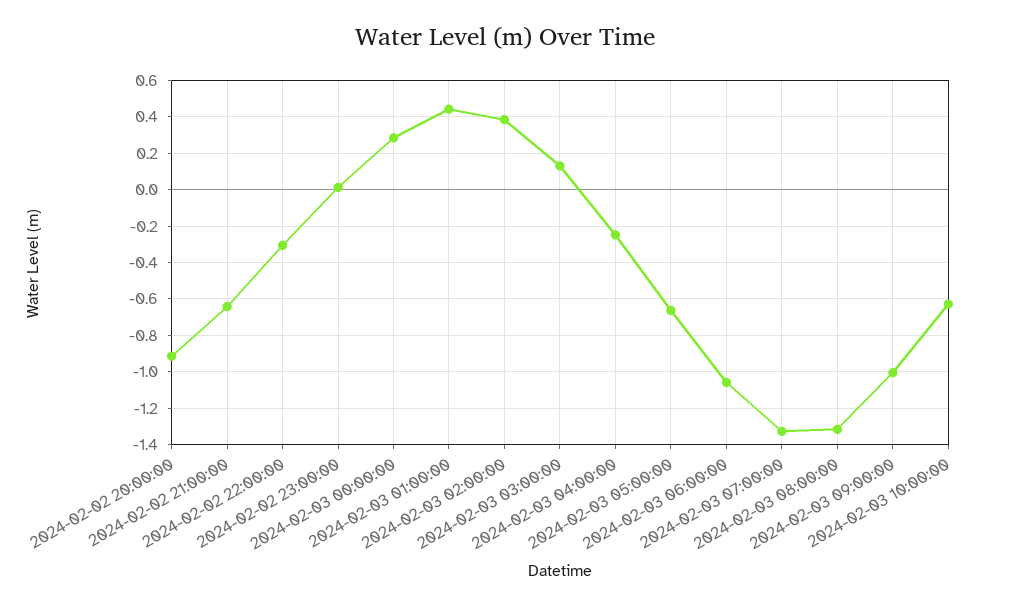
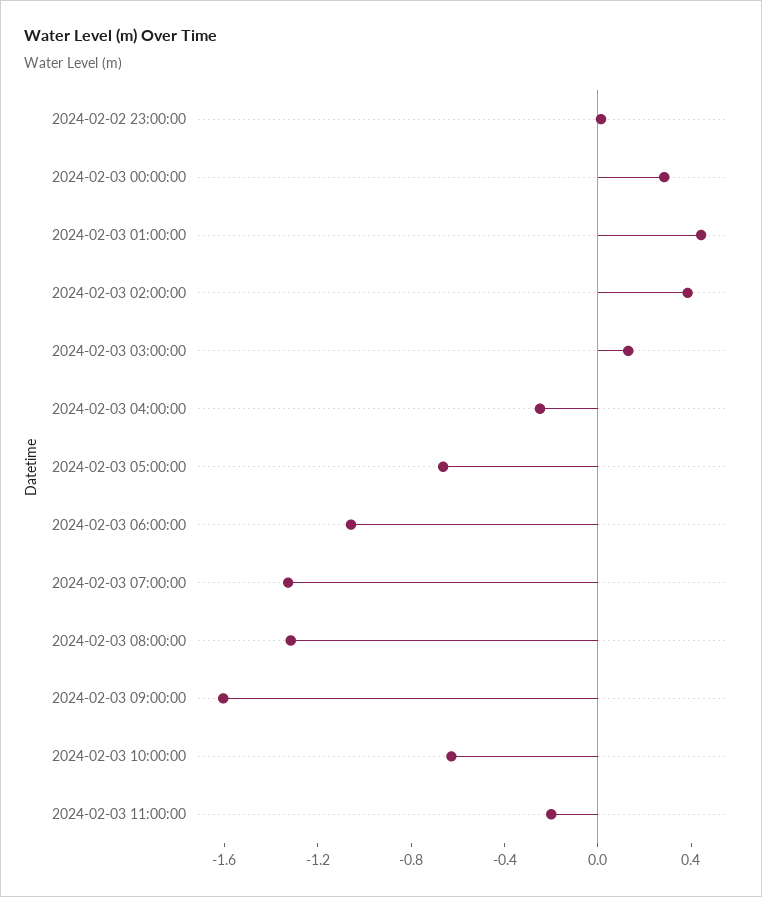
2024-02-02 20:00:00: -0.9 -> none
2024-02-02 21:00:00: -0.65 -> none
2024-02-02 22:00:00: -0.3 -> none
2024-02-03 09:00:00: -1 -> -1.6
2024-02-03 11:00:00: none -> -0.2

